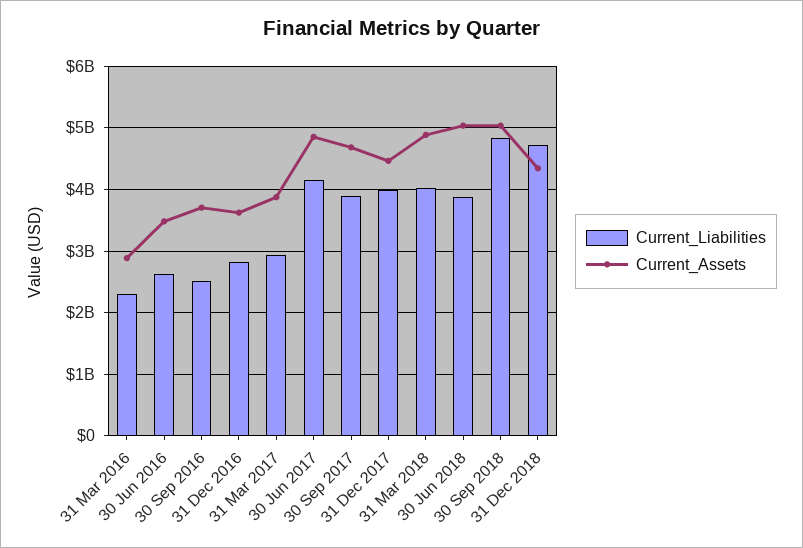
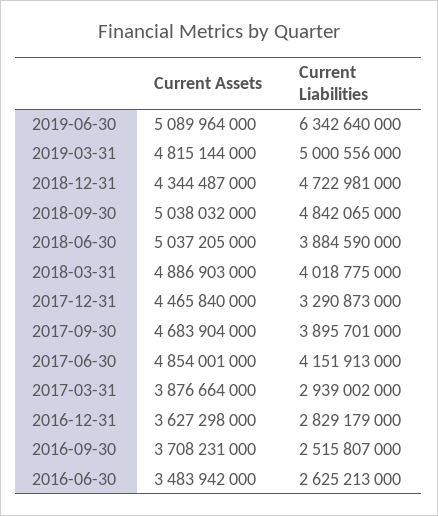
Current_Liabilities, 31 Mar 2016: 2300000000 -> none
Current_Assets, 31 Mar 2016: 2900000000 -> none
Current_Liabilities, 31 Dec 2017: 4000000000 -> 3290873000
Current_Assets, 2019-06-30: none -> 5089964000
Current_Liabilities, 2019-06-30: none -> 6342640000
Current_Assets, 2019-03-31: none -> 4815144000
Current_Liabilities, 2019-03-31: none -> 5000556000

